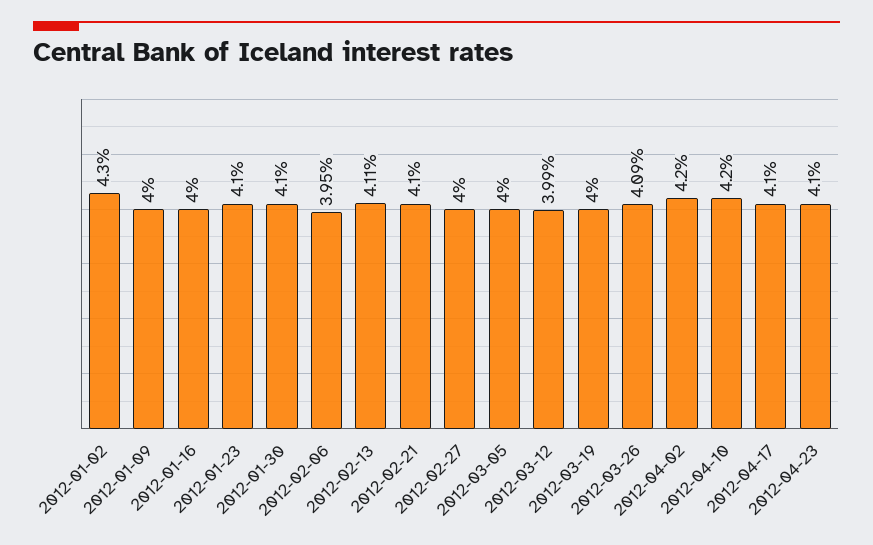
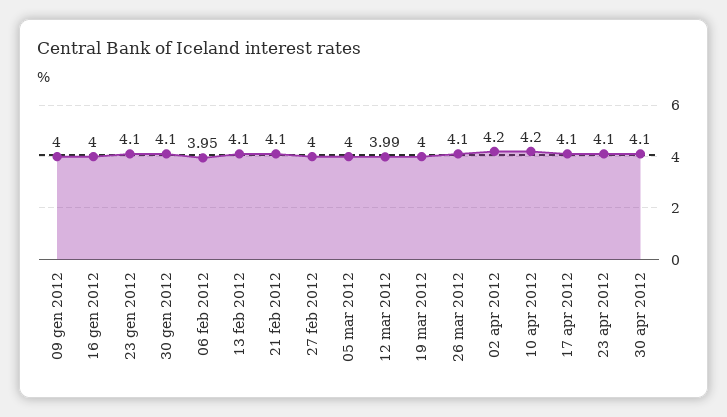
2012-01-02: 4.3 -> none
2012-02-13: 4.11 -> 4.1
2012-03-26: 4.09 -> 4.1
30 apr 2012: none -> 4.1

